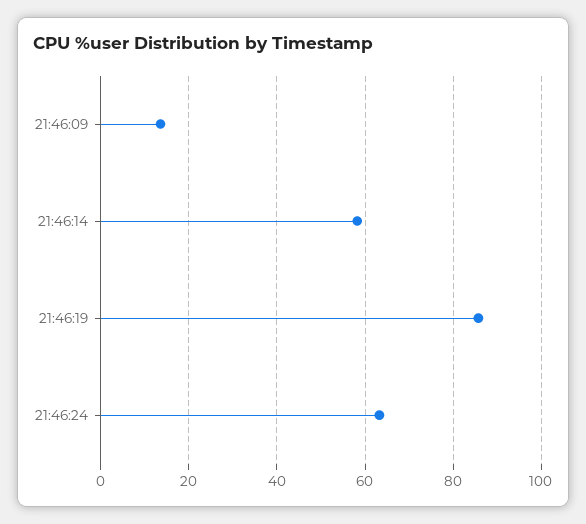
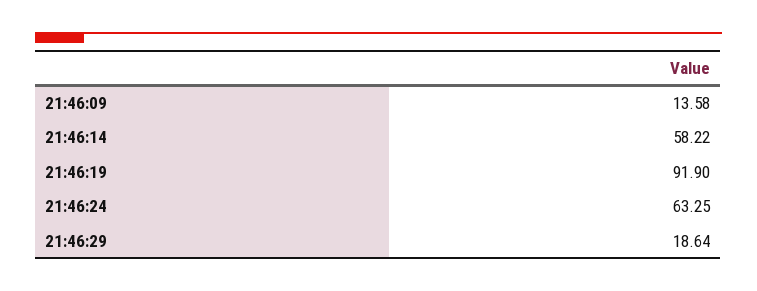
21:46:19: 86 -> 91.9
21:46:29: none -> 18.64

